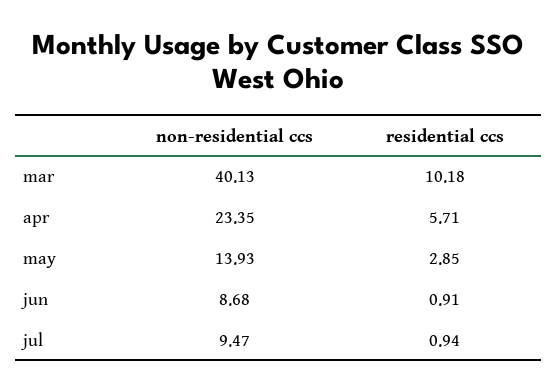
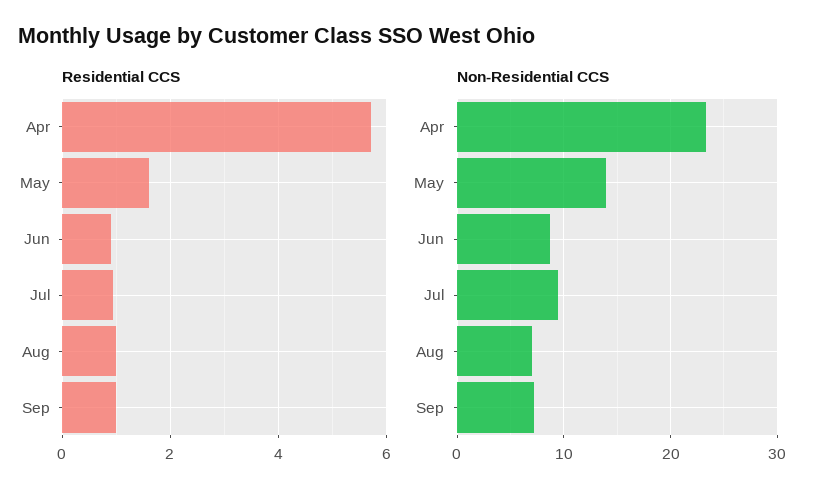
non-residential ccs, mar: 40.13 -> none
residential ccs, mar: 10.18 -> none
residential ccs, may: 2.85 -> 1.6
residential ccs, Aug: none -> 1
residential ccs, Sep: none -> 1
non-residential ccs, Aug: none -> 7
non-residential ccs, Sep: none -> 7

